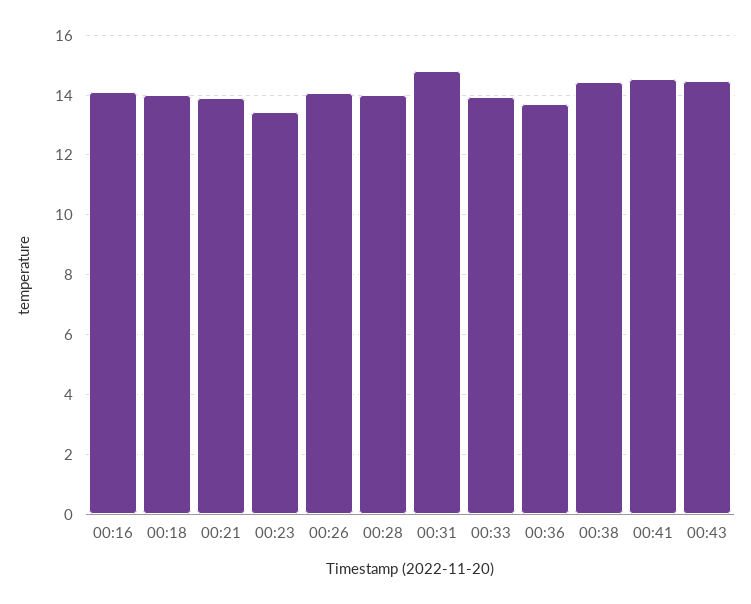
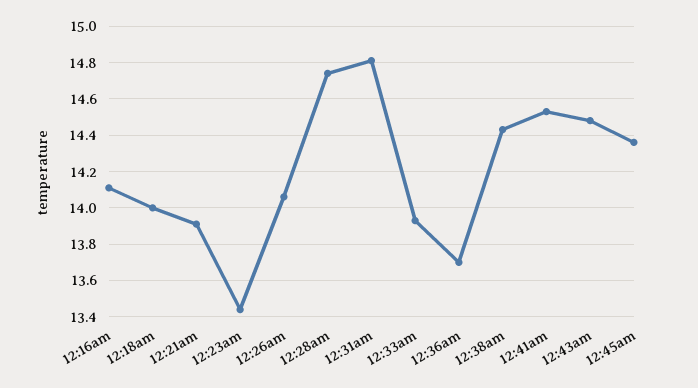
00:28: 14 -> 14.75
12:45am: none -> 14.35

